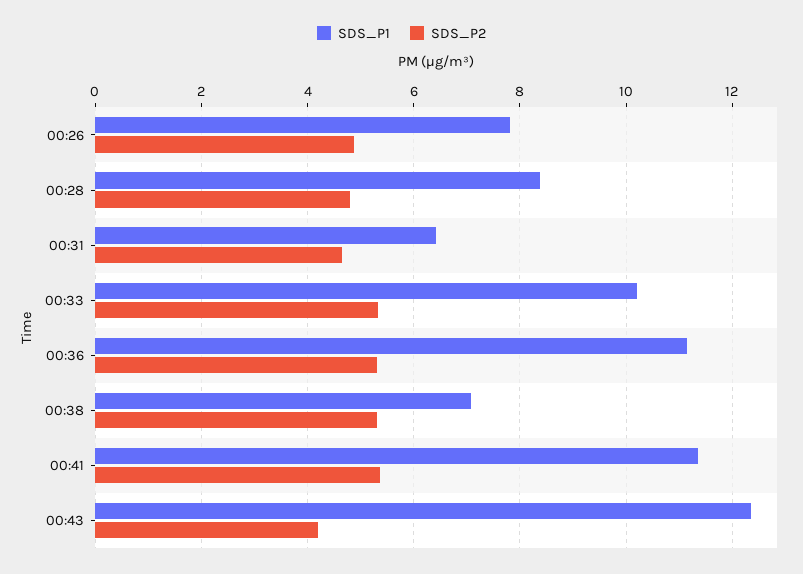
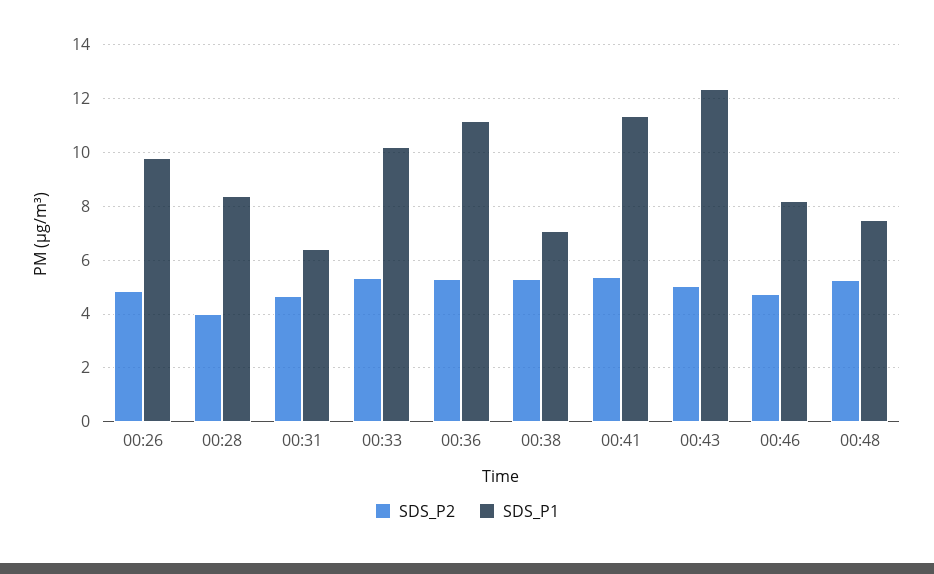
SDS_P1, 00:26: 7.8 -> 9.75
SDS_P2, 00:28: 4.8 -> 4
SDS_P2, 00:43: 4.2 -> 5
SDS_P2, 00:46: none -> 4.75
SDS_P1, 00:46: none -> 8.25
SDS_P2, 00:48: none -> 5.25
SDS_P1, 00:48: none -> 7.5

